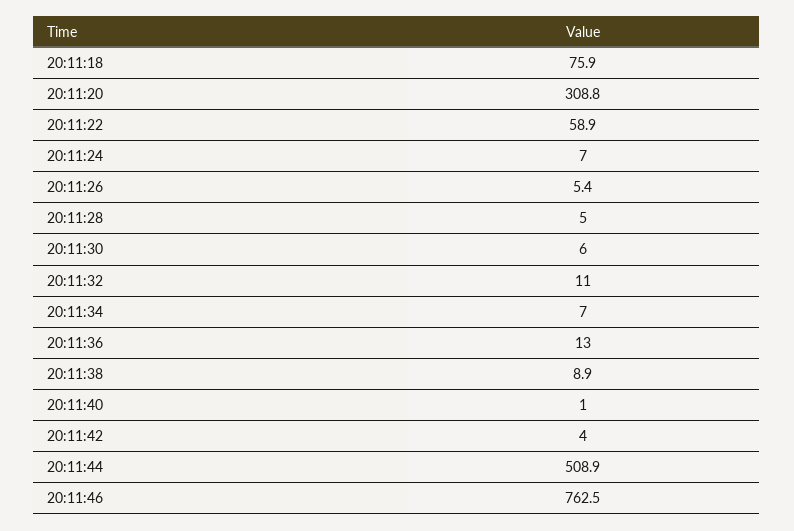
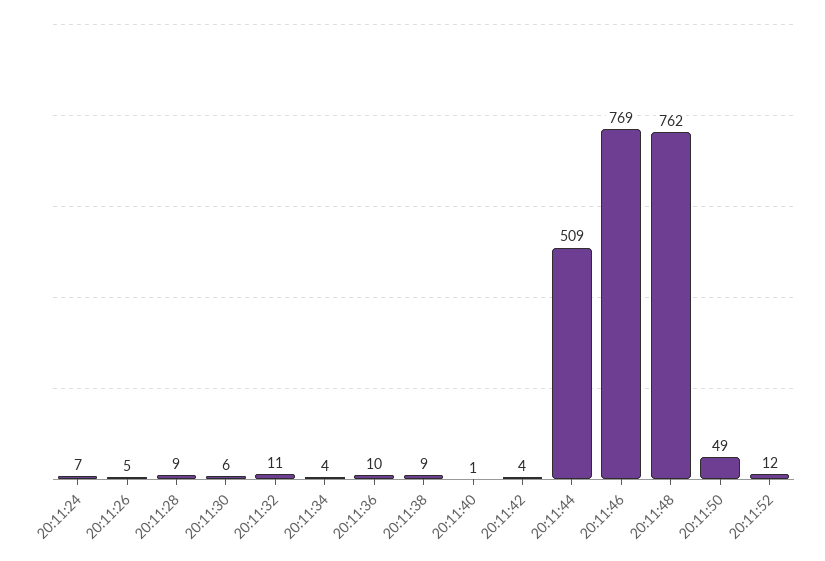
20:11:18: 75.9 -> none
20:11:20: 308.8 -> none
20:11:22: 58.9 -> none
20:11:28: 5 -> 9
20:11:34: 7 -> 4
20:11:36: 13 -> 10
20:11:46: 762.5 -> 769
20:11:48: none -> 762
20:11:50: none -> 49
20:11:52: none -> 12

